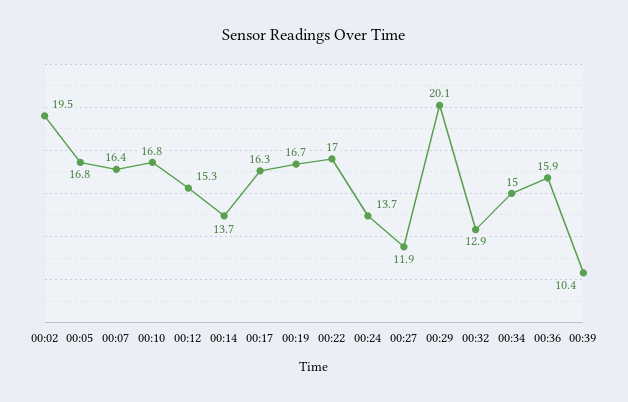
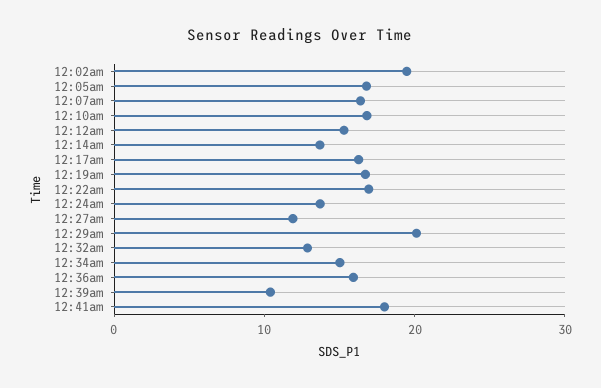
12:41am: none -> 18

